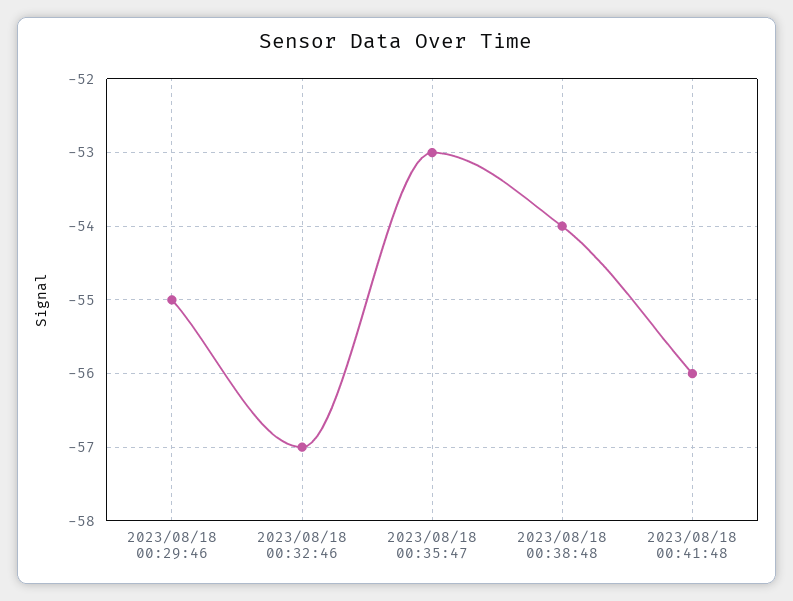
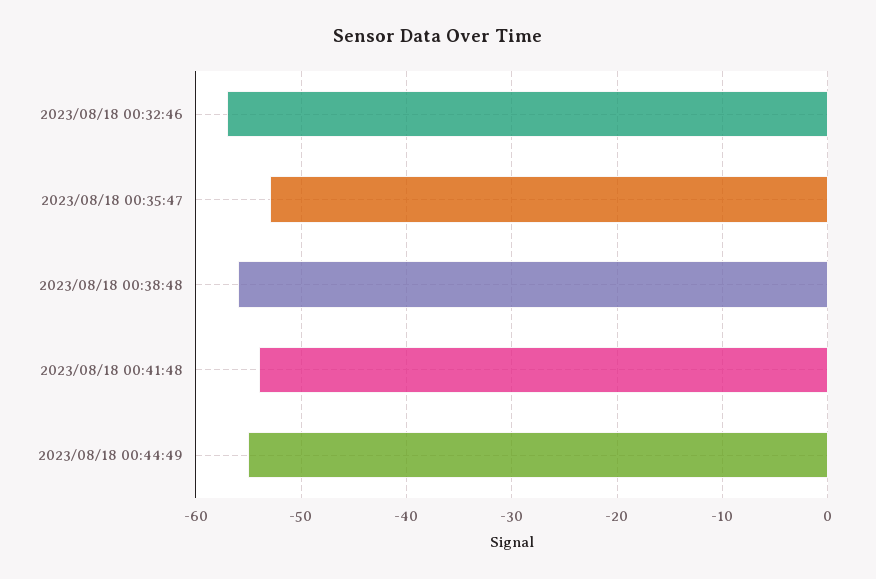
2023/08/18 00:29:46: -55 -> none
2023/08/18 00:38:48: -54 -> -56
2023/08/18 00:41:48: -56 -> -54
2023/08/18 00:44:49: none -> -55

